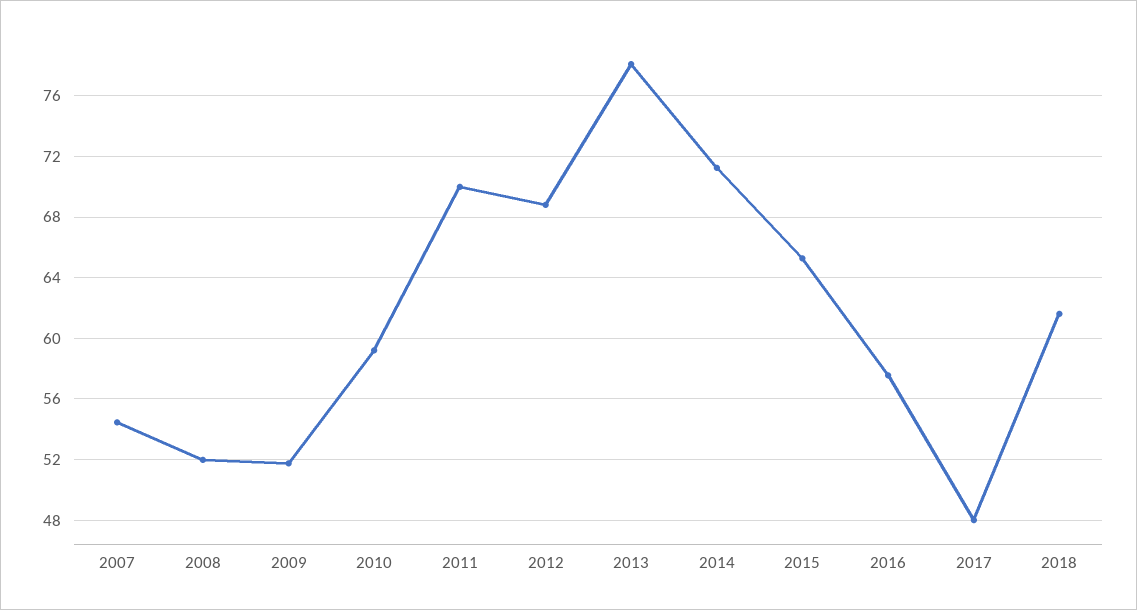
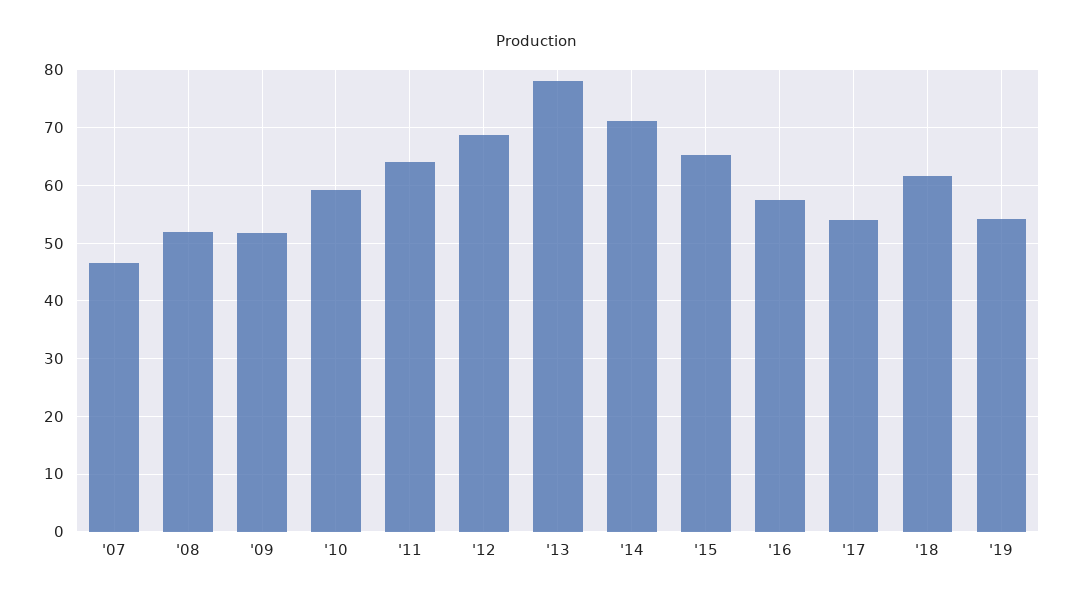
2007: 54.5 -> 46
2011: 70 -> 64
2017: 48 -> 54
'19: none -> 54

